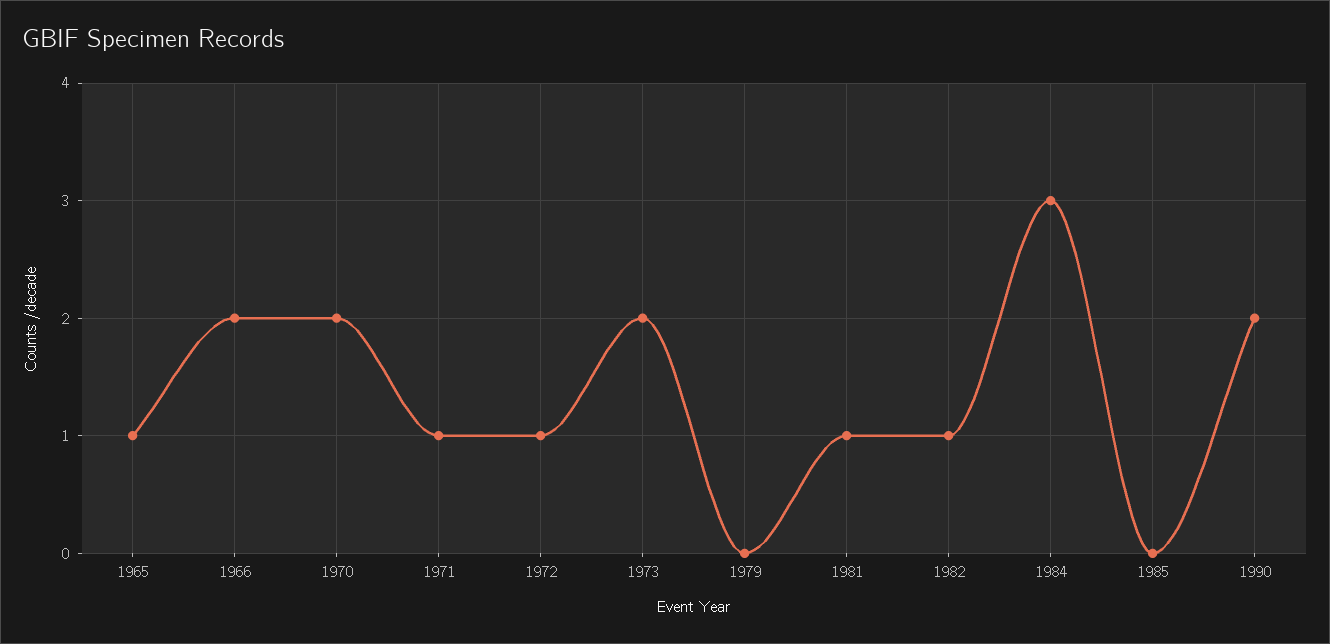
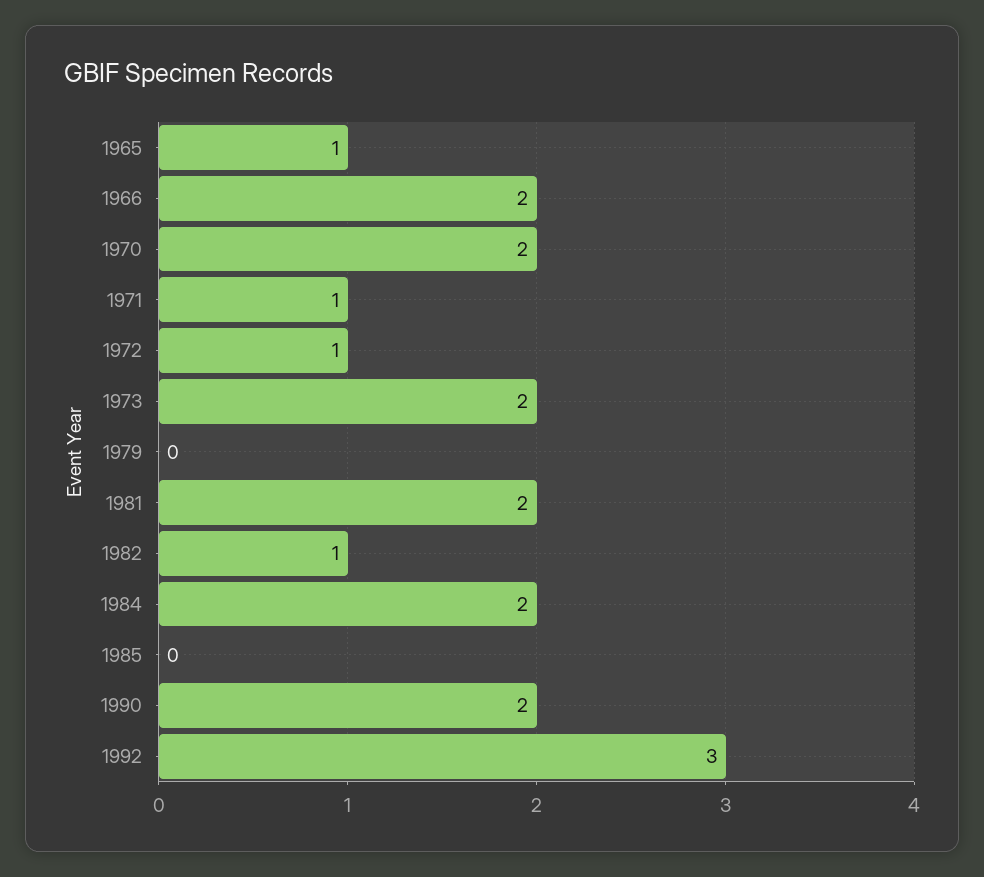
1981: 1 -> 2
1984: 3 -> 2
1992: none -> 3

